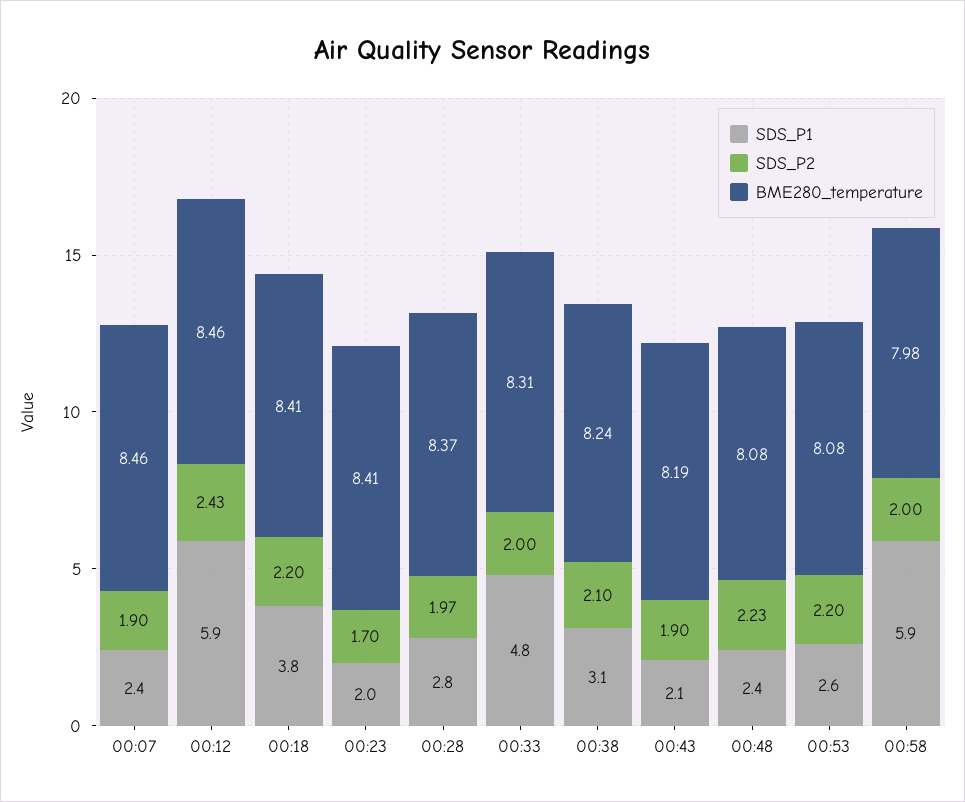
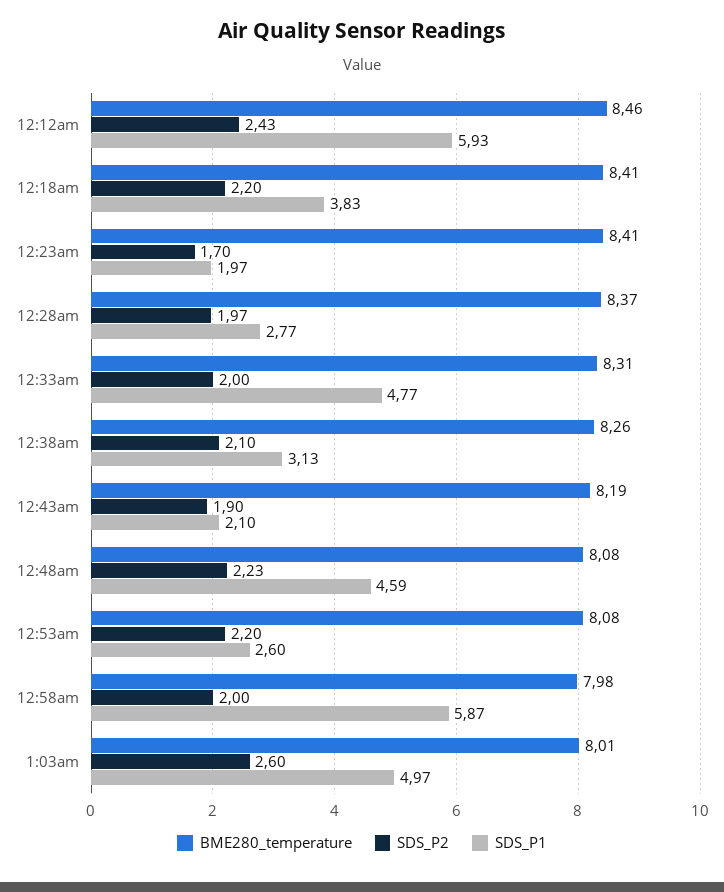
SDS_P1, 00:07: 2.4 -> none
SDS_P2, 00:07: 1.9 -> none
BME280_temperature, 00:07: 8.46 -> none
BME280_temperature, 00:38: 8.24 -> 8.26
SDS_P1, 00:48: 2.4 -> 4.59
BME280_temperature, 1:03am: none -> 8.01
SDS_P2, 1:03am: none -> 2.6
SDS_P1, 1:03am: none -> 4.97

